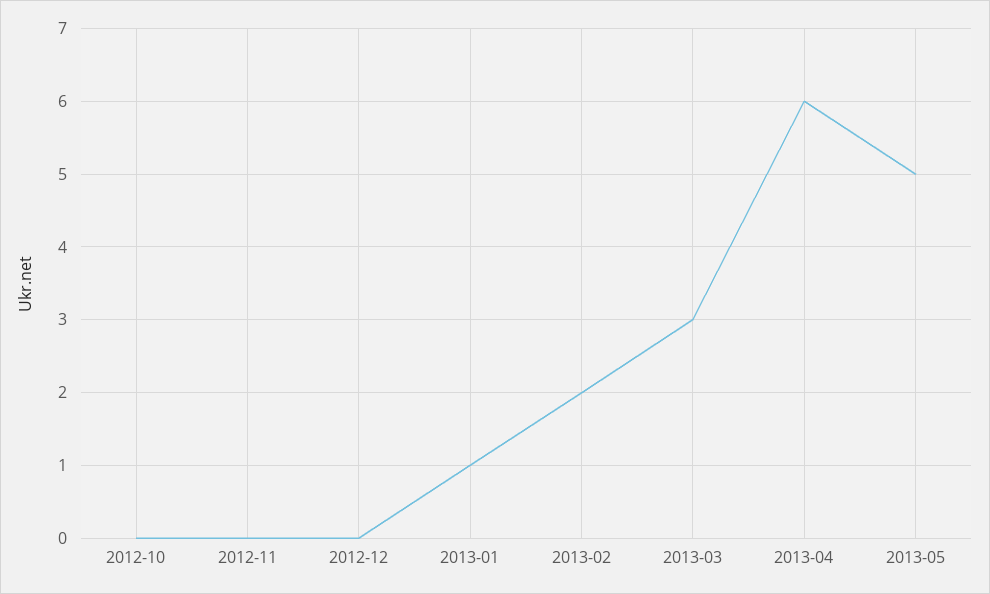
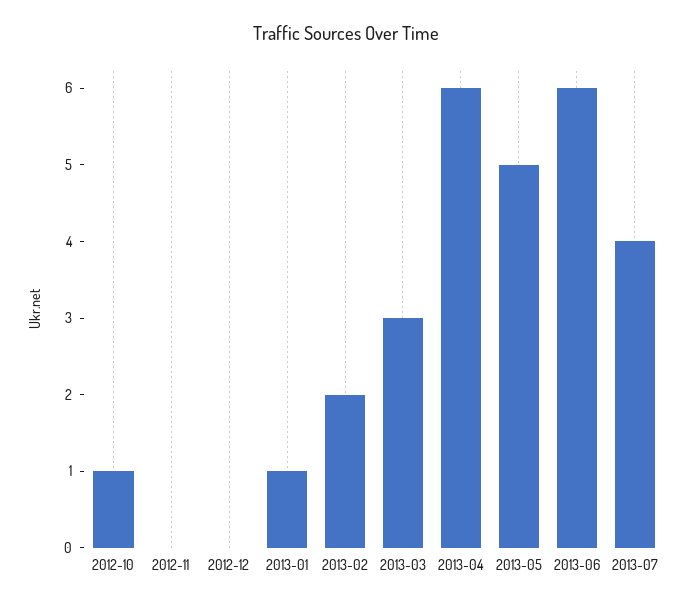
2012-10: 0 -> 1
2013-06: none -> 6
2013-07: none -> 4

